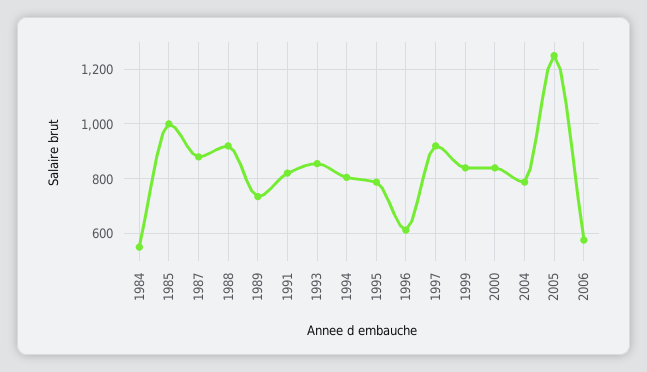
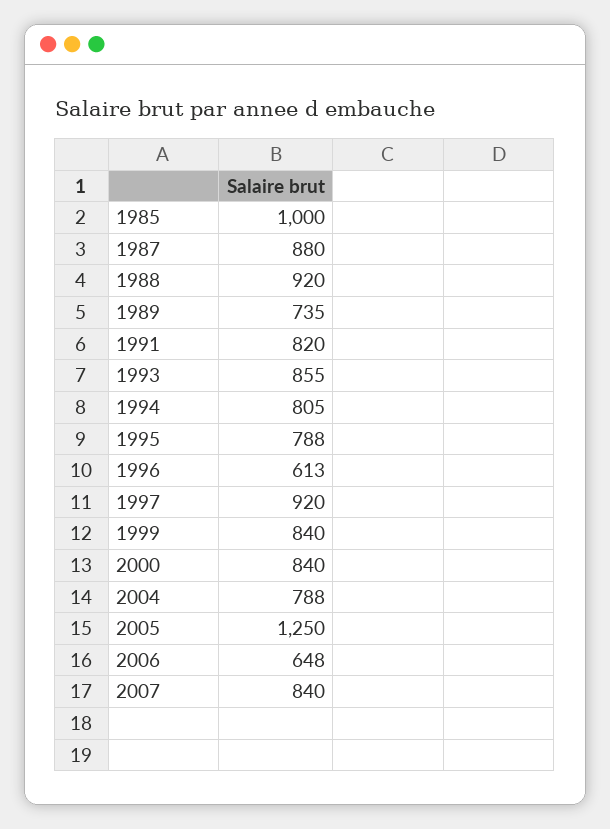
1984: 550 -> none
2006: 575 -> 648
2007: none -> 840

